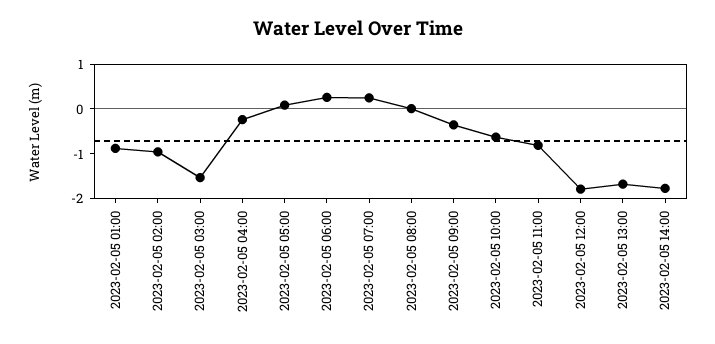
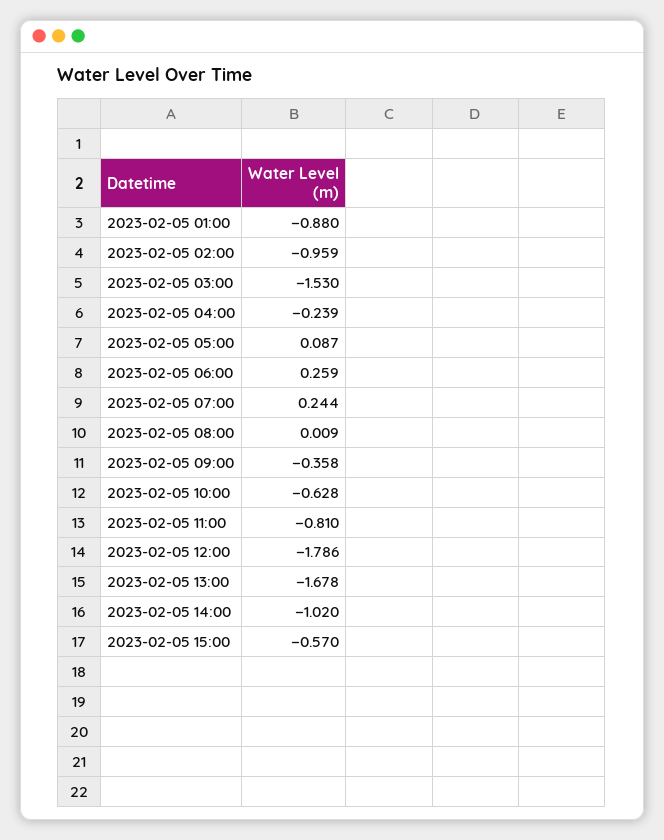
2023-02-05 14:00: -1.8 -> -1.02
2023-02-05 15:00: none -> -0.57

